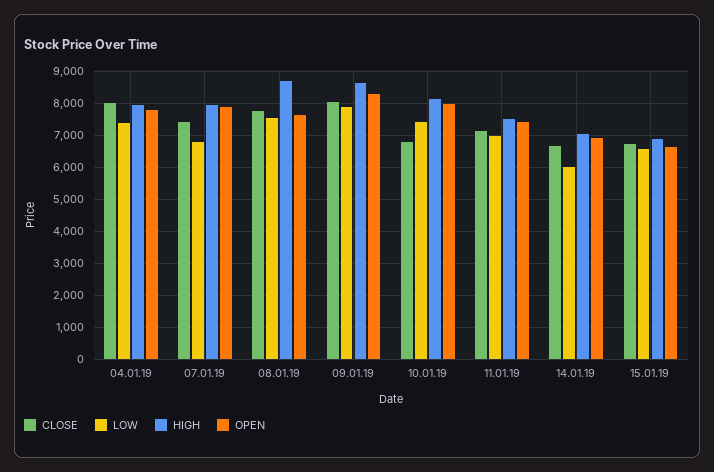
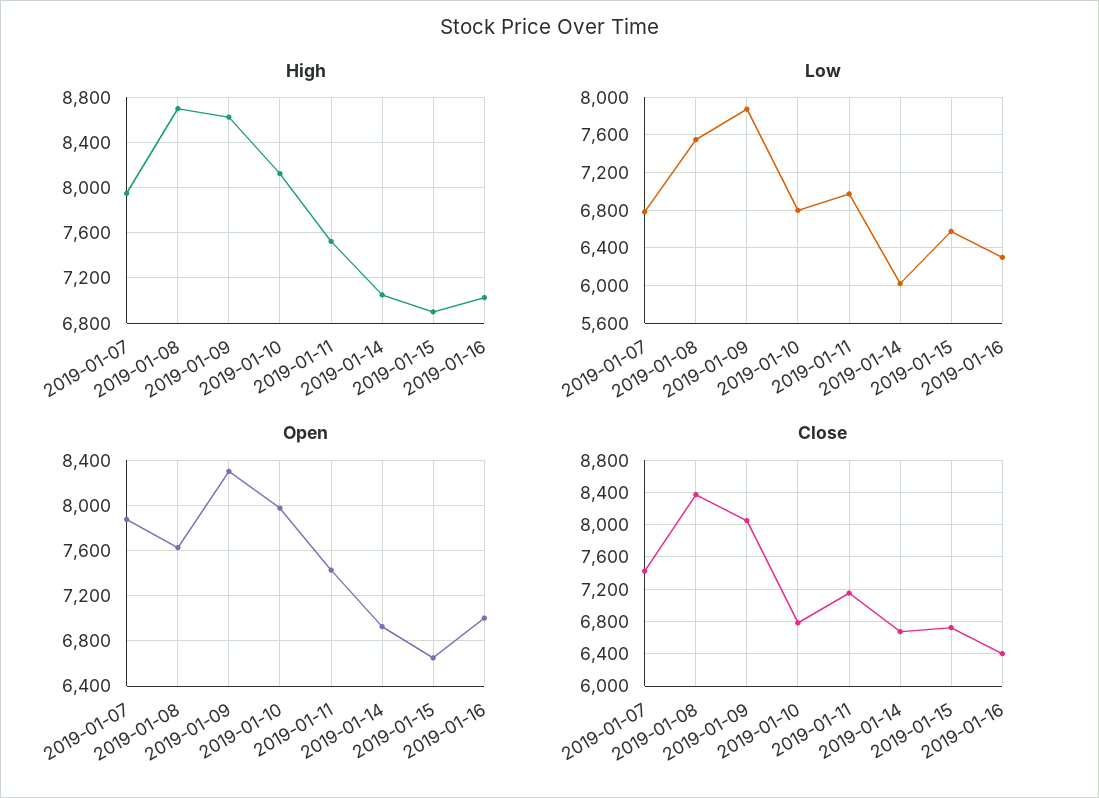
CLOSE, 04.01.19: 8000 -> none
LOW, 04.01.19: 7400 -> none
HIGH, 04.01.19: 8000 -> none
OPEN, 04.01.19: 7800 -> none
CLOSE, 08.01.19: 7800 -> 8400
LOW, 10.01.19: 7400 -> 6800
HIGH, 2019-01-16: none -> 7000
LOW, 2019-01-16: none -> 6300
OPEN, 2019-01-16: none -> 7000
CLOSE, 2019-01-16: none -> 6400

